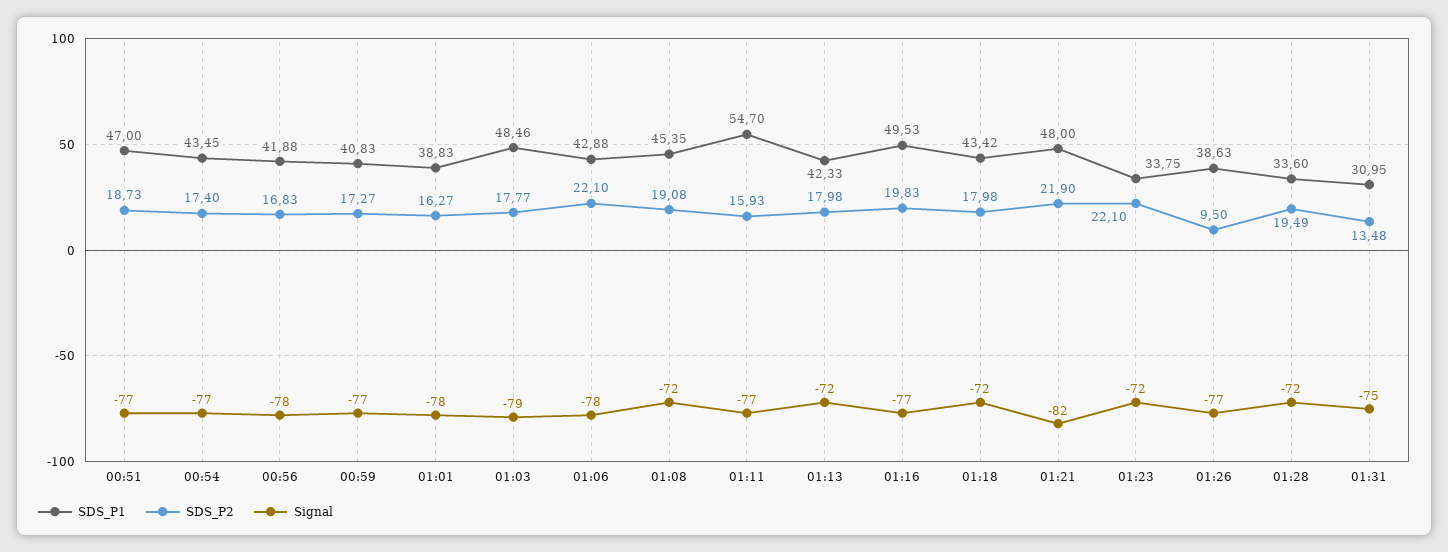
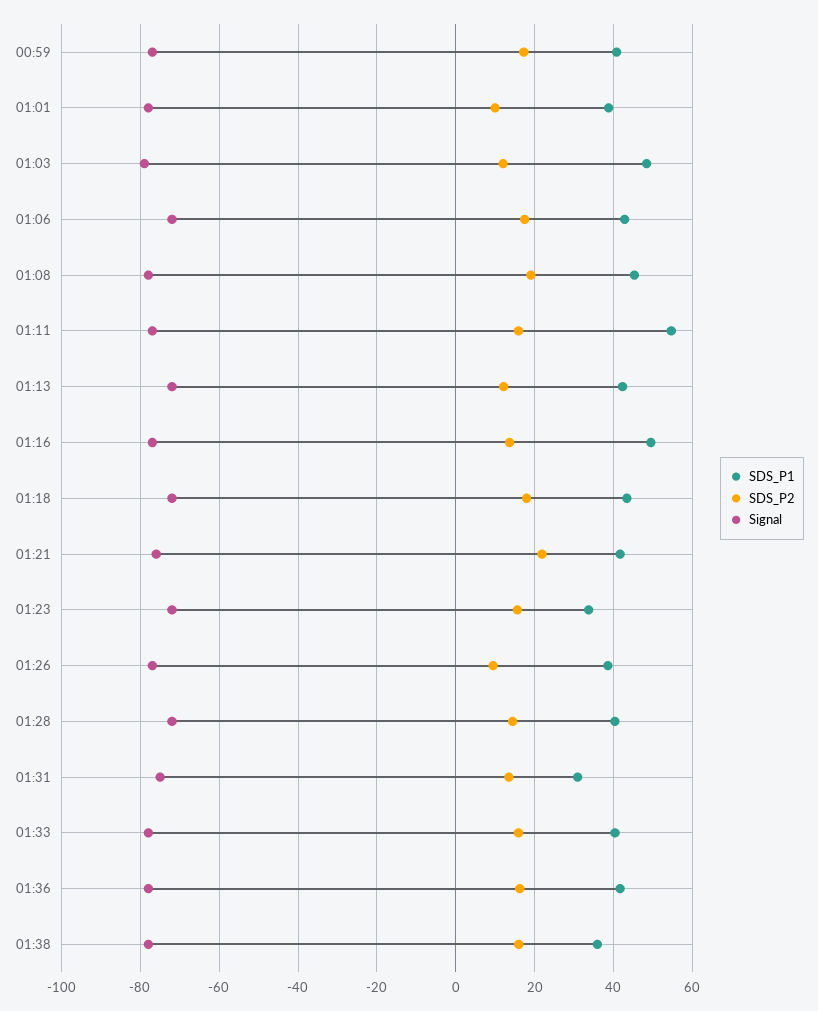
SDS_P1, 00:51: 47 -> none
SDS_P2, 00:51: 18.73 -> none
Signal, 00:51: -77 -> none
SDS_P1, 00:54: 43.45 -> none
SDS_P2, 00:54: 17.4 -> none
Signal, 00:54: -77 -> none
SDS_P1, 00:56: 41.88 -> none
SDS_P2, 00:56: 16.83 -> none
Signal, 00:56: -78 -> none
SDS_P2, 01:01: 16.27 -> 10
SDS_P2, 01:03: 17.77 -> 12
SDS_P2, 01:06: 22.1 -> 18
Signal, 01:06: -78 -> -72
Signal, 01:08: -72 -> -78
SDS_P2, 01:13: 17.98 -> 12
SDS_P2, 01:16: 19.83 -> 14
SDS_P1, 01:21: 48 -> 42
Signal, 01:21: -82 -> -76
SDS_P2, 01:23: 22.1 -> 16
SDS_P1, 01:28: 33.6 -> 40
SDS_P2, 01:28: 19.49 -> 14
SDS_P1, 01:33: none -> 40
SDS_P2, 01:33: none -> 16
Signal, 01:33: none -> -78
SDS_P1, 01:36: none -> 42
SDS_P2, 01:36: none -> 16
Signal, 01:36: none -> -78
SDS_P1, 01:38: none -> 36
SDS_P2, 01:38: none -> 16
Signal, 01:38: none -> -78

